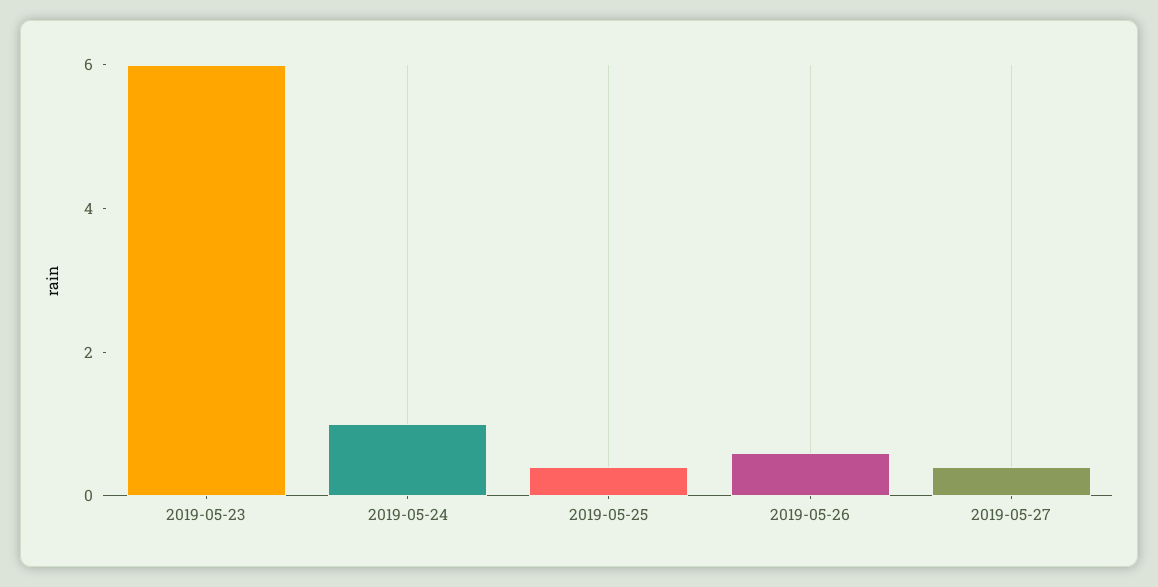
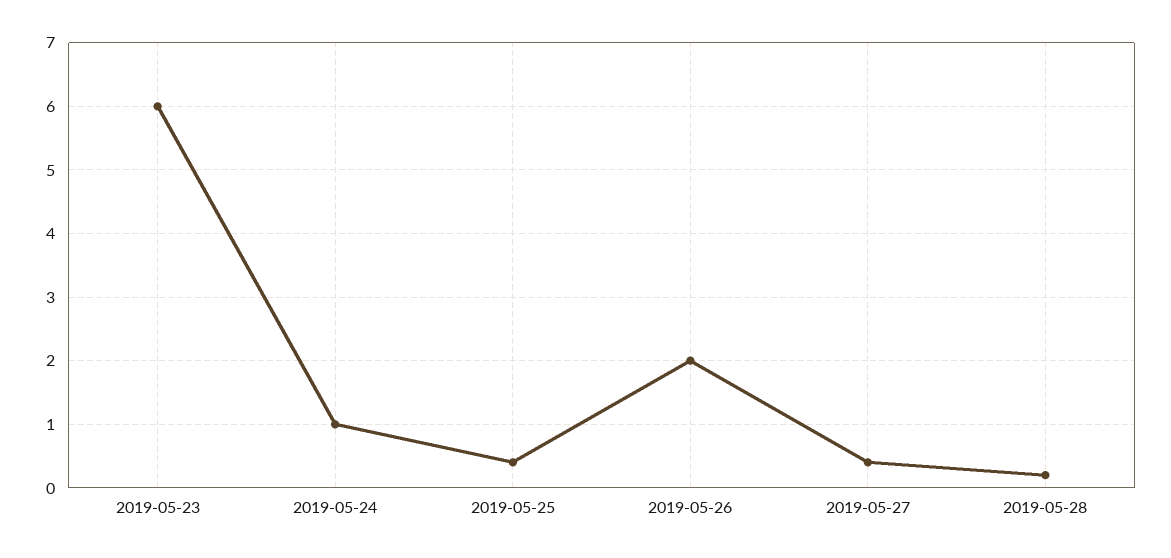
2019-05-26: 0.5 -> 2
2019-05-28: none -> 0.2

